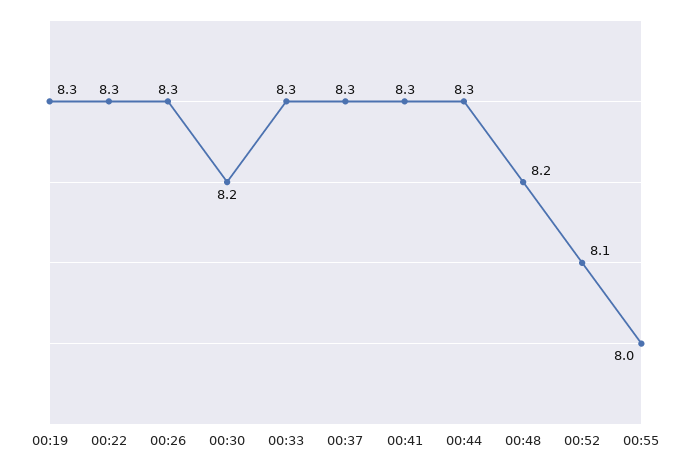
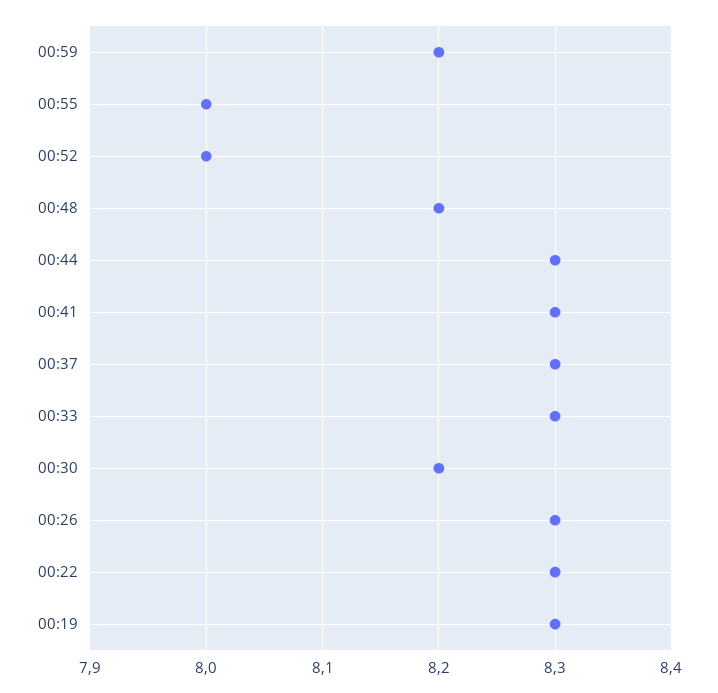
00:52: 8.1 -> 8
00:59: none -> 8.2

